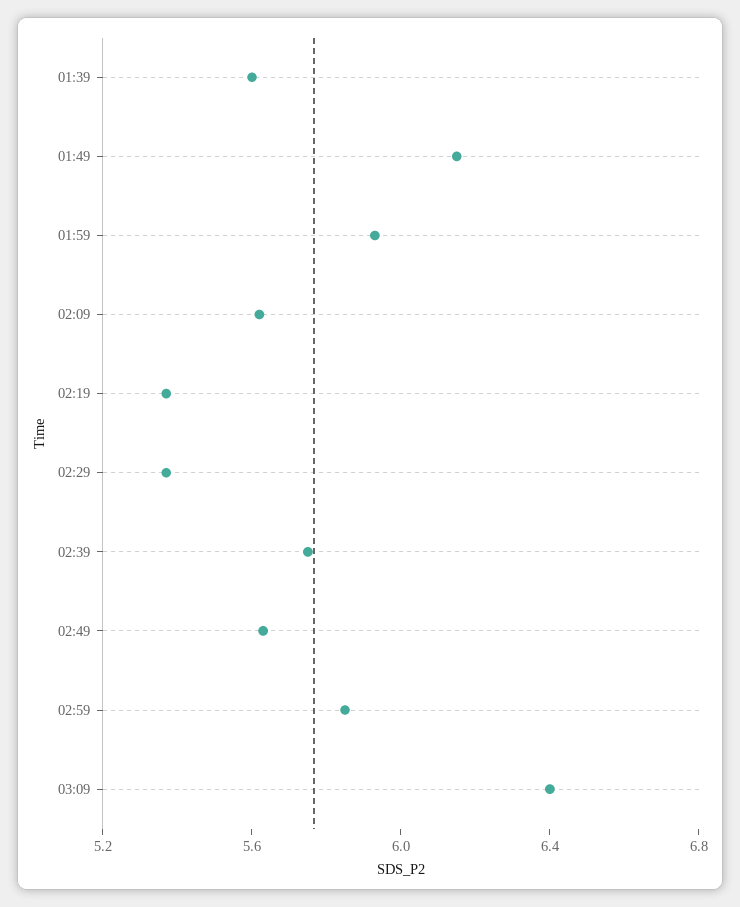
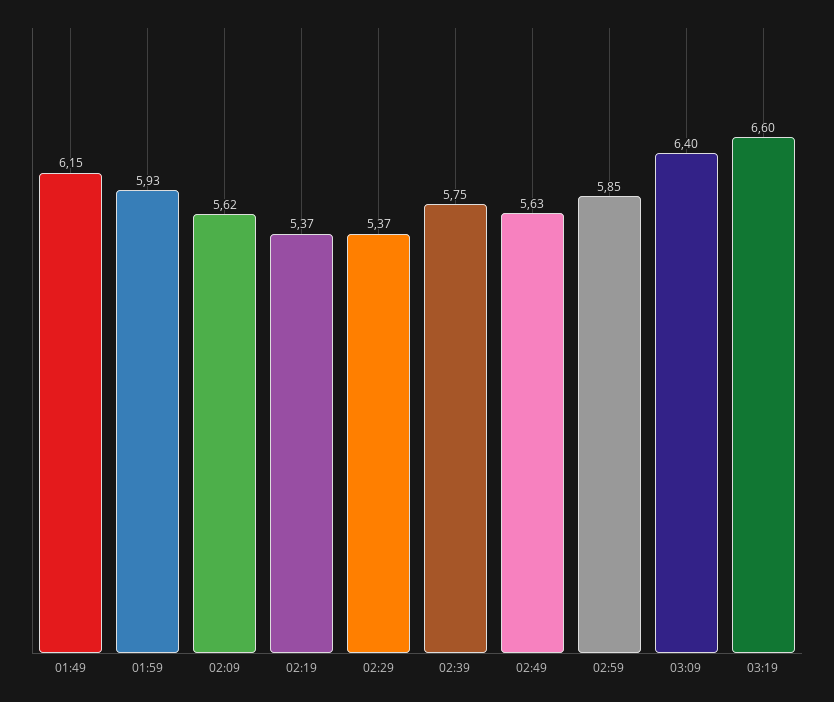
01:39: 5.6 -> none
03:19: none -> 6.6

